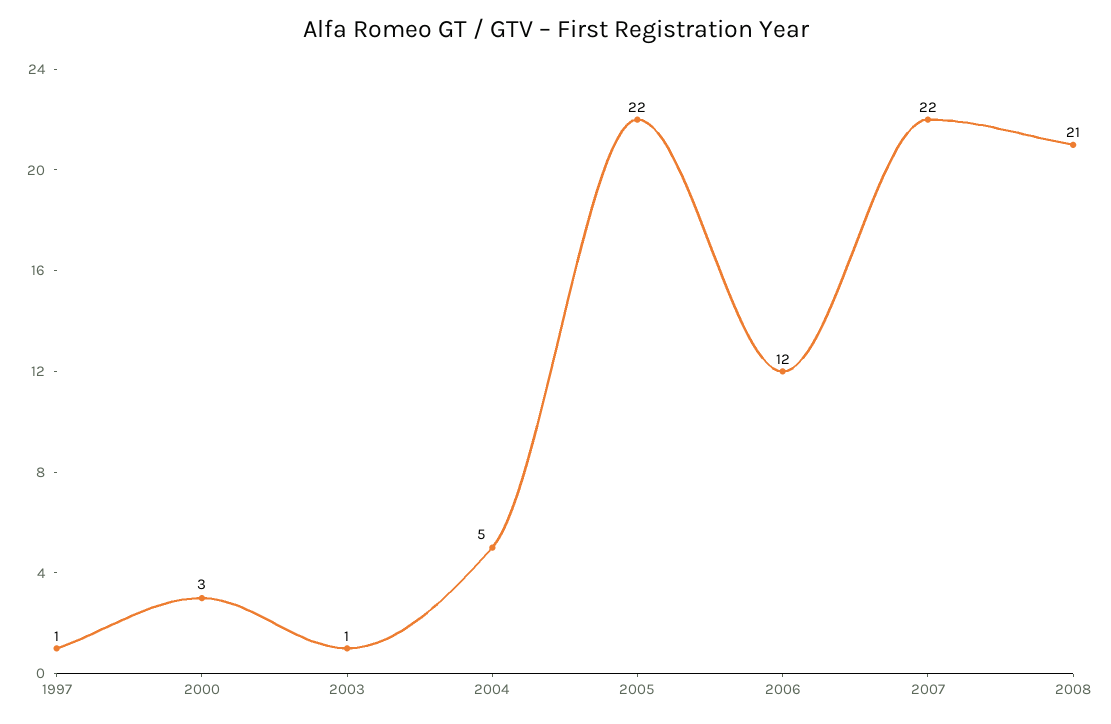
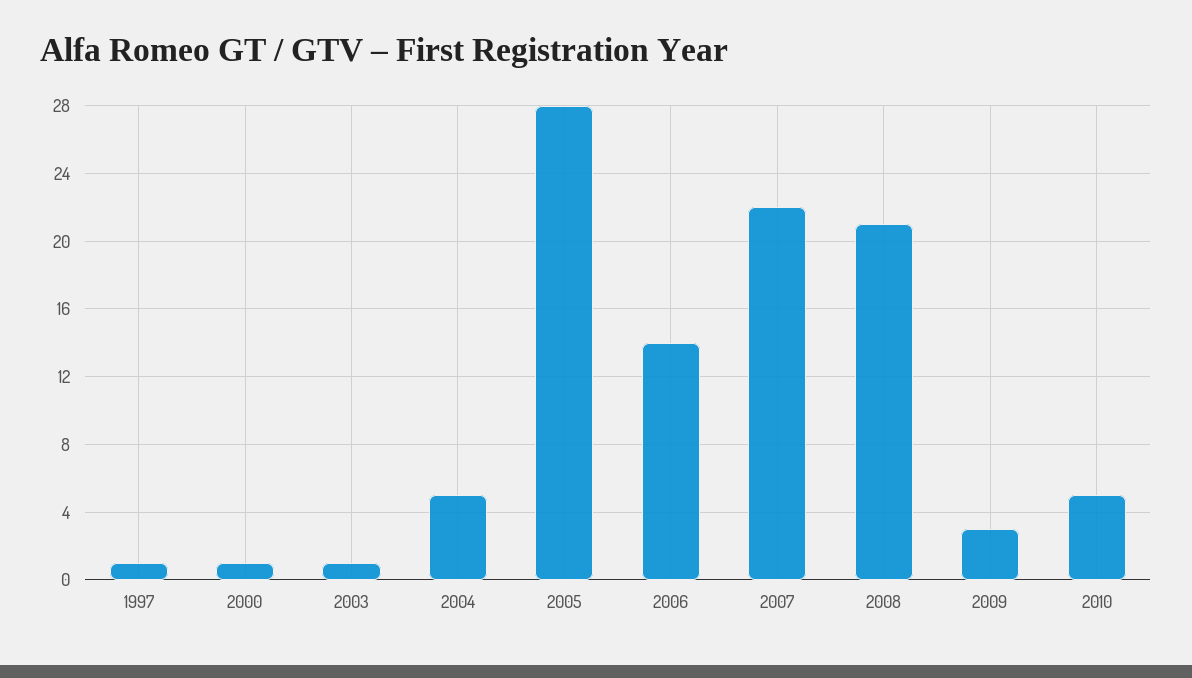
2000: 3 -> 1
2005: 22 -> 28
2006: 12 -> 14
2009: none -> 3
2010: none -> 5

